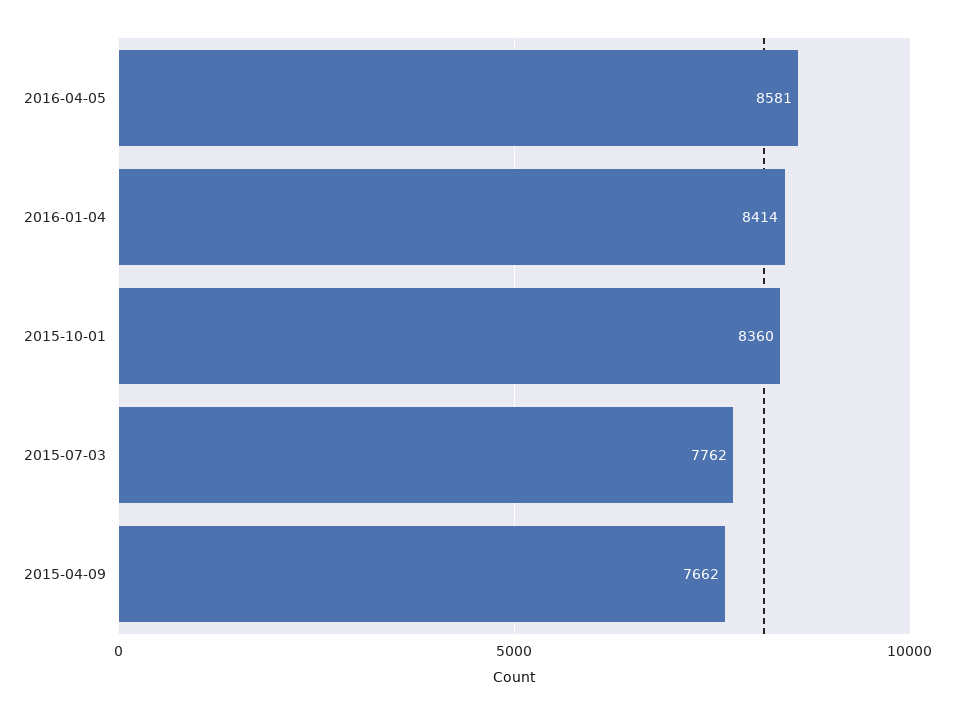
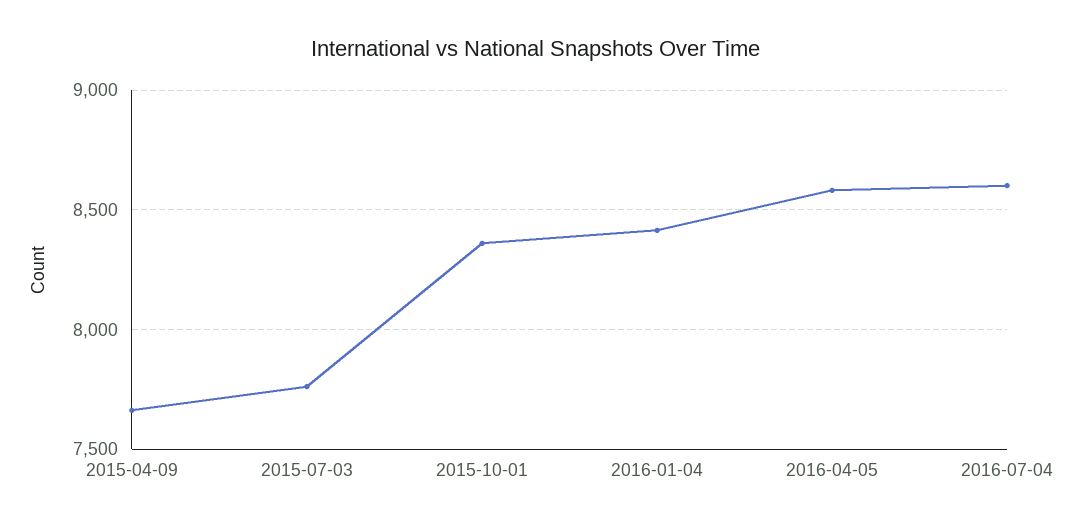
2016-07-04: none -> 8600

